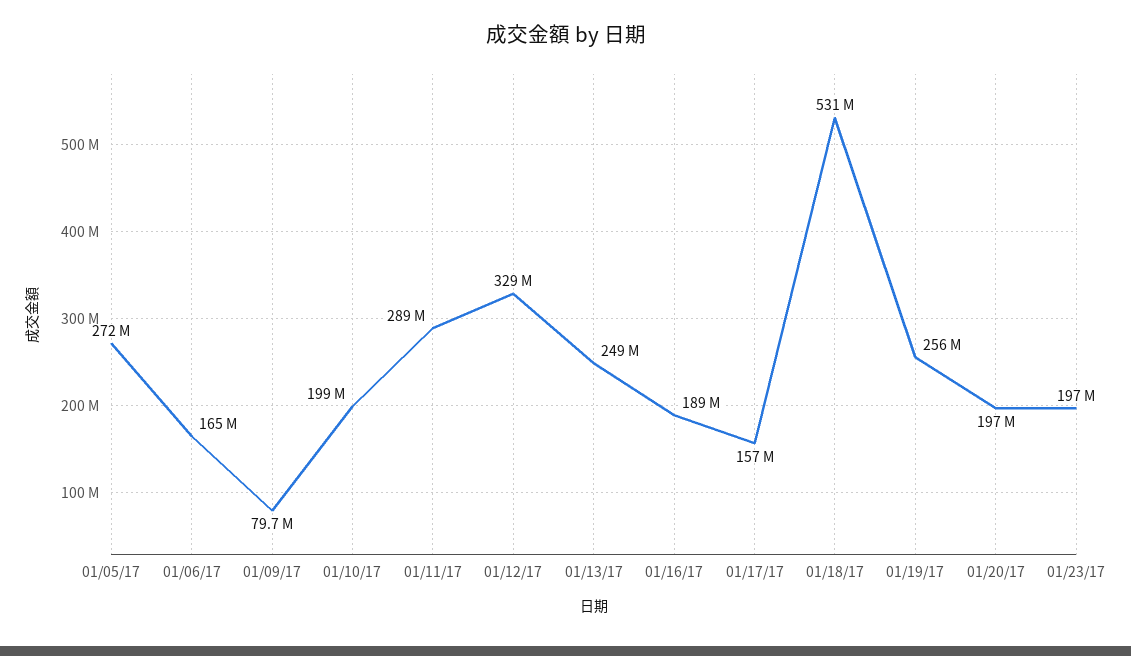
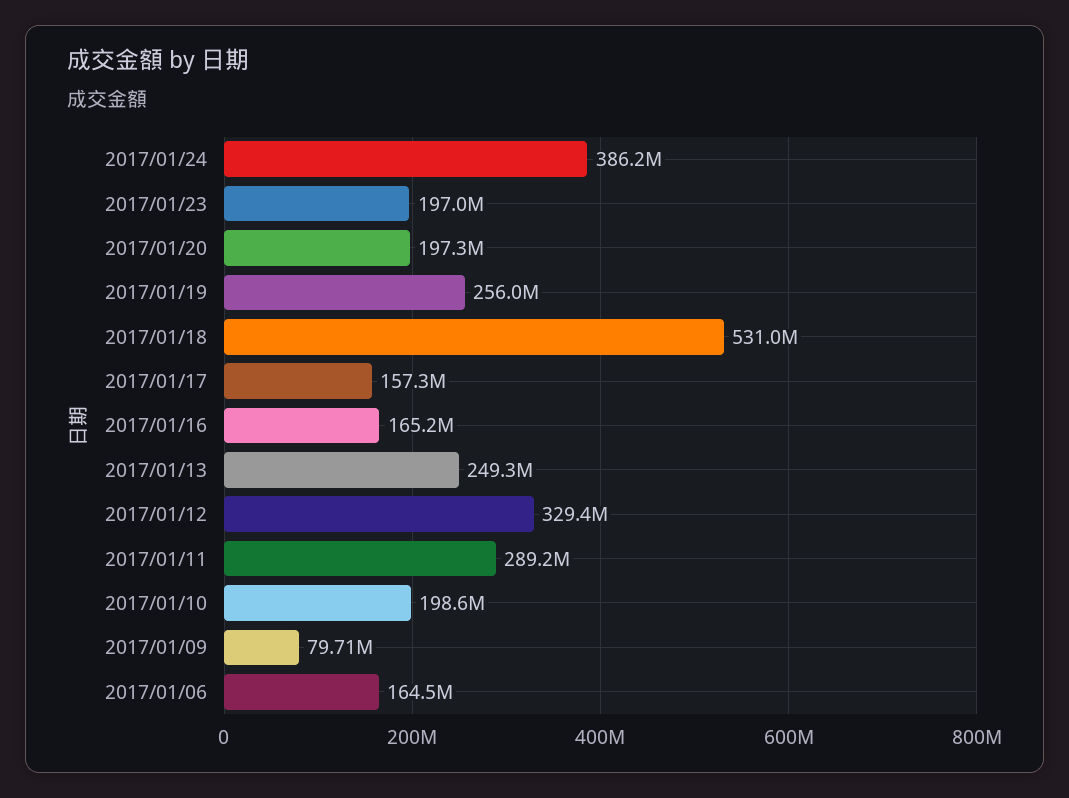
01/05/17: 272000000 -> none
01/16/17: 189000000 -> 165200000
2017/01/24: none -> 386200000

